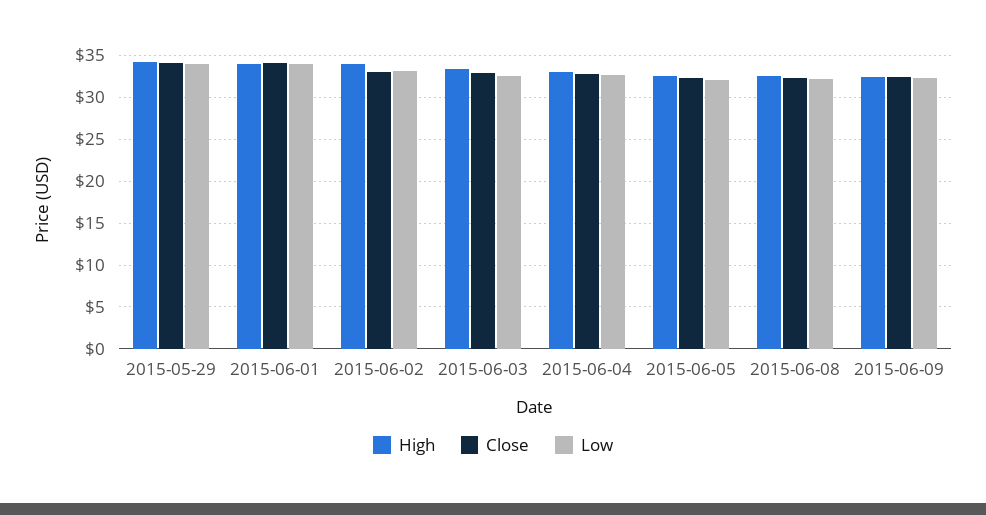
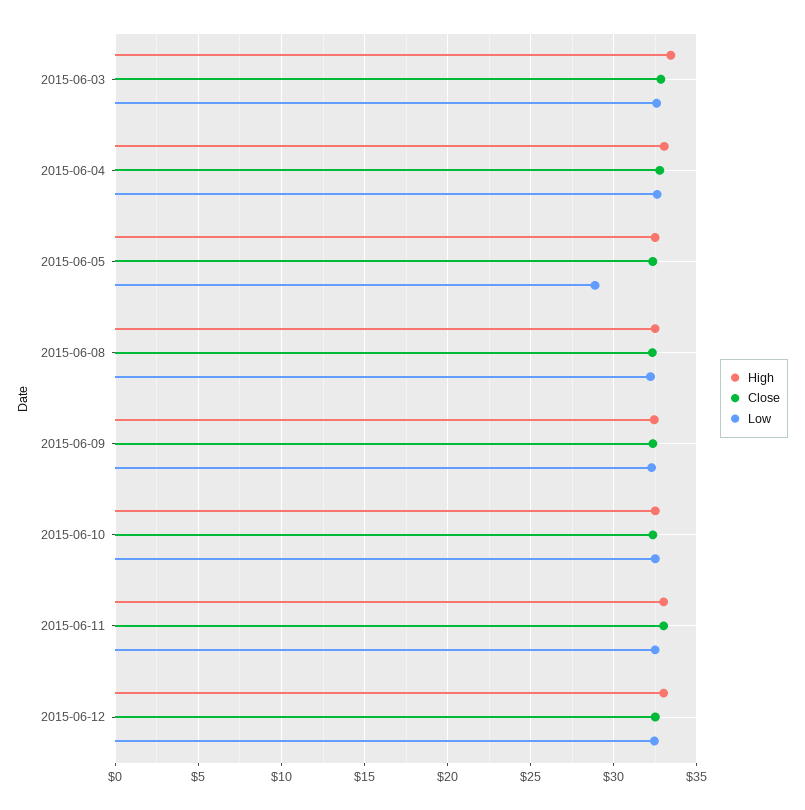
High, 2015-05-29: 34 -> none
Close, 2015-05-29: 34 -> none
Low, 2015-05-29: 34 -> none
High, 2015-06-01: 34 -> none
Close, 2015-06-01: 34 -> none
Low, 2015-06-01: 34 -> none
High, 2015-06-02: 34 -> none
Close, 2015-06-02: 33 -> none
Low, 2015-06-02: 33 -> none
Low, 2015-06-05: 32 -> 29
High, 2015-06-10: none -> 32.5
Close, 2015-06-10: none -> 32.5
Low, 2015-06-10: none -> 32.5
High, 2015-06-11: none -> 33
Close, 2015-06-11: none -> 33
Low, 2015-06-11: none -> 32.5
High, 2015-06-12: none -> 33
Close, 2015-06-12: none -> 32.5
Low, 2015-06-12: none -> 32.5

